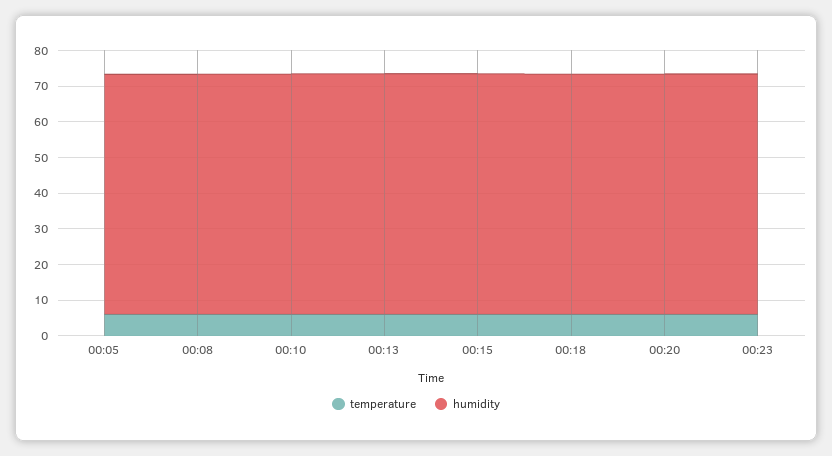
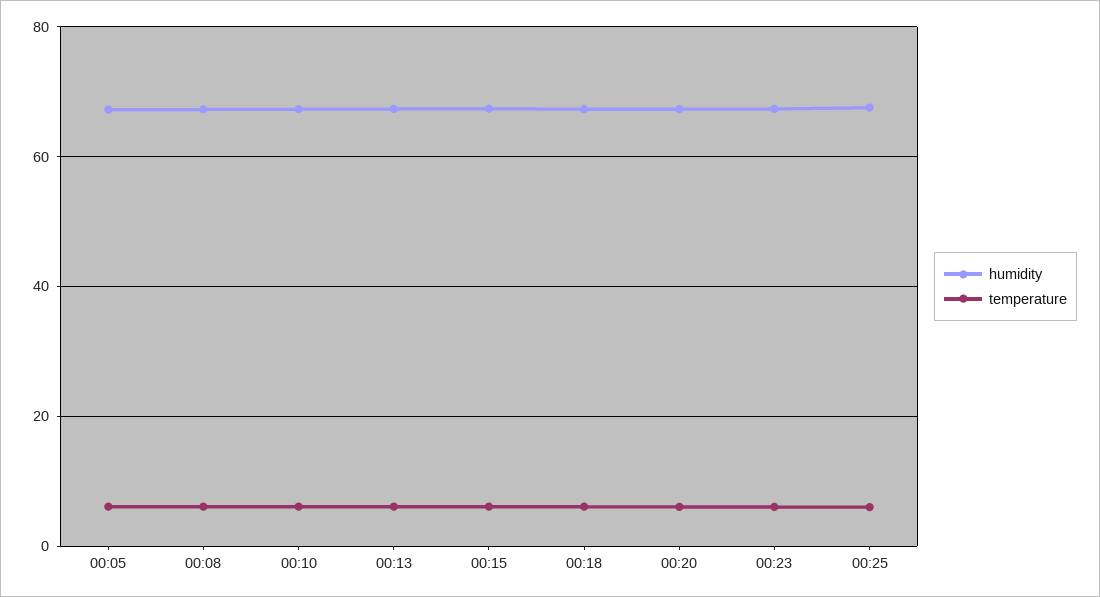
humidity, 00:25: none -> 68
temperature, 00:25: none -> 6

